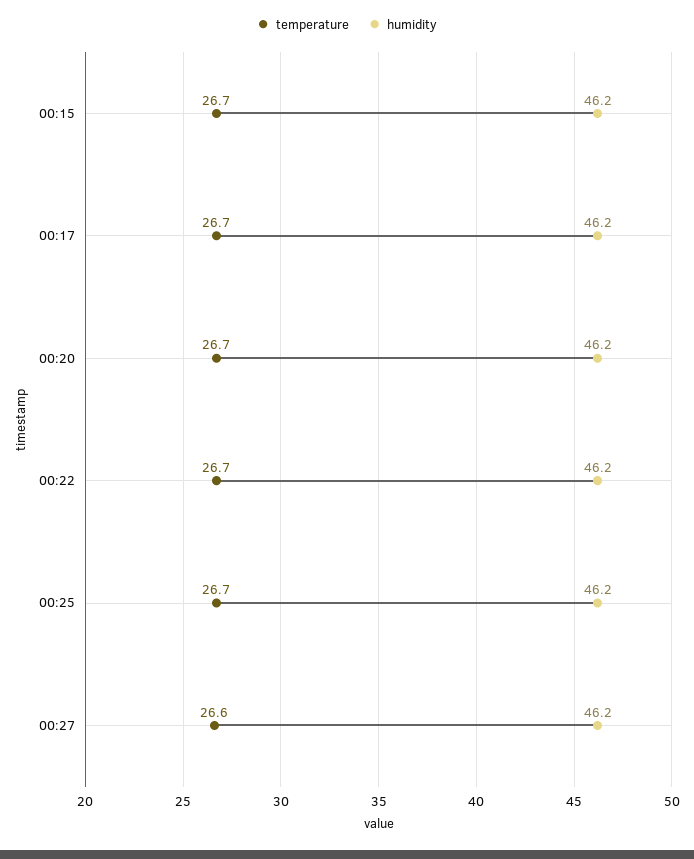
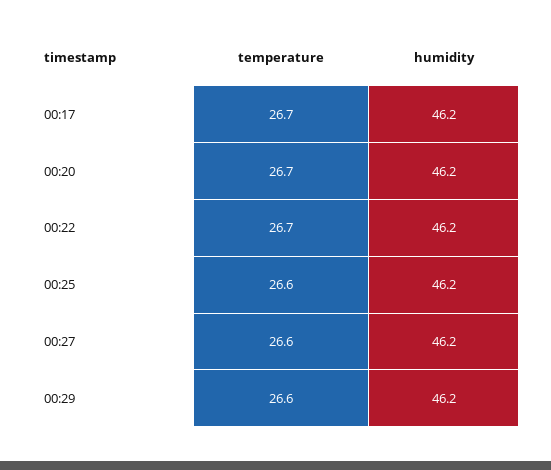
temperature, 00:15: 26.7 -> none
humidity, 00:15: 46.2 -> none
temperature, 00:25: 26.7 -> 26.6
temperature, 00:29: none -> 26.6
humidity, 00:29: none -> 46.2

